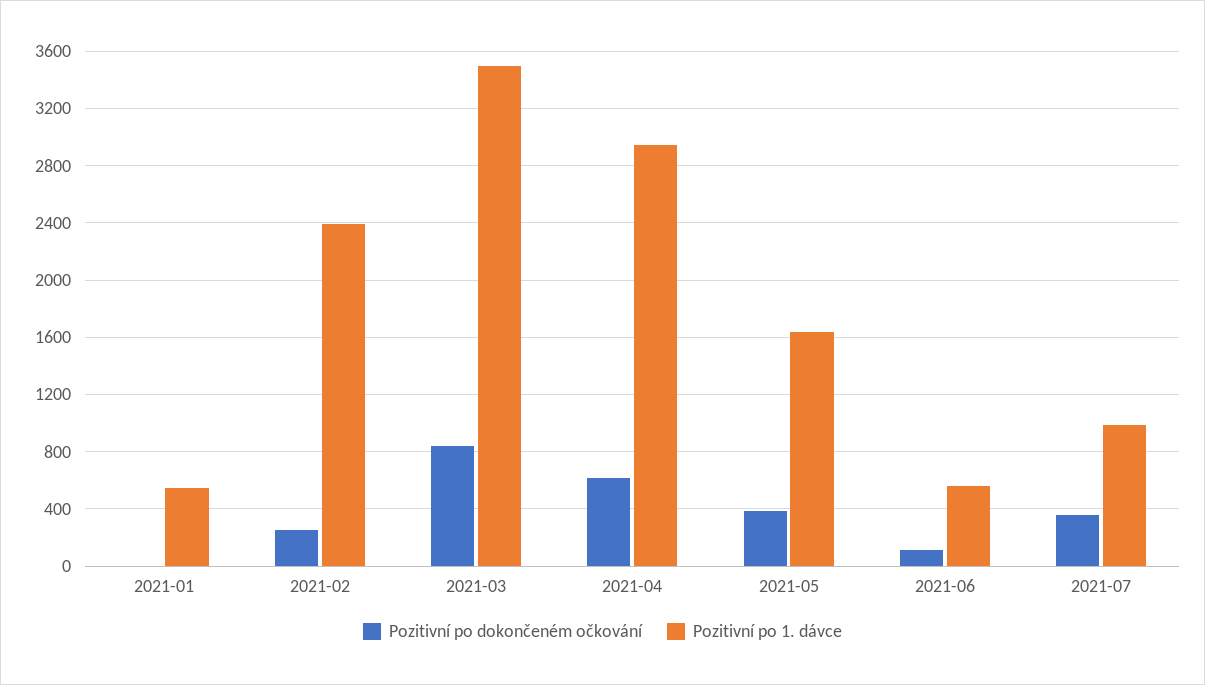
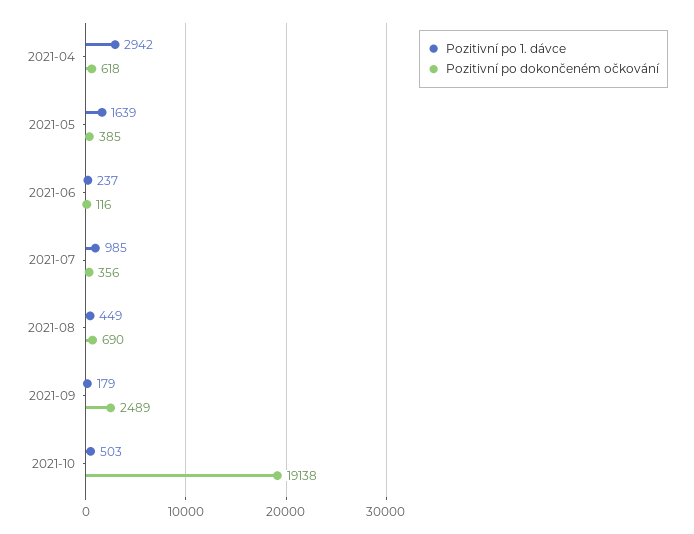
Pozitivní po dokončeném očkování, 2021-01: 0 -> none
Pozitivní po 1. dávce, 2021-01: 550 -> none
Pozitivní po dokončeném očkování, 2021-02: 250 -> none
Pozitivní po 1. dávce, 2021-02: 2400 -> none
Pozitivní po dokončeném očkování, 2021-03: 850 -> none
Pozitivní po 1. dávce, 2021-03: 3500 -> none
Pozitivní po 1. dávce, 2021-06: 550 -> 237
Pozitivní po 1. dávce, 2021-08: none -> 449
Pozitivní po dokončeném očkování, 2021-08: none -> 690
Pozitivní po 1. dávce, 2021-09: none -> 179
Pozitivní po dokončeném očkování, 2021-09: none -> 2489
Pozitivní po 1. dávce, 2021-10: none -> 503
Pozitivní po dokončeném očkování, 2021-10: none -> 19138

